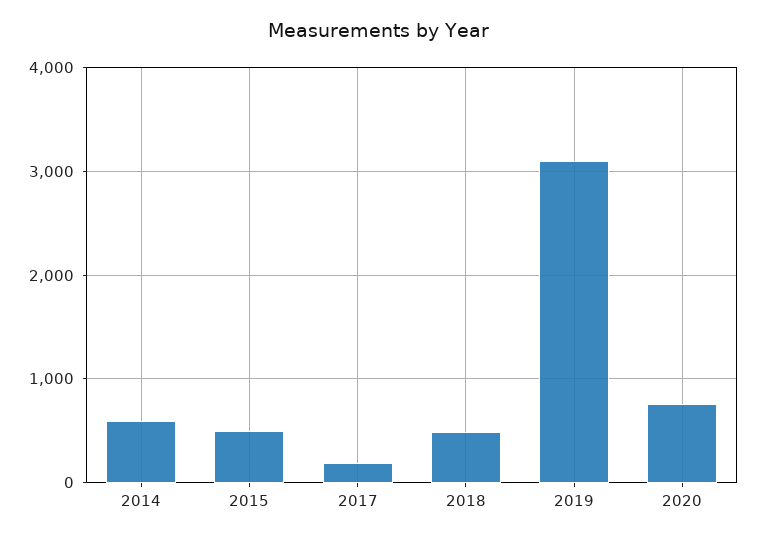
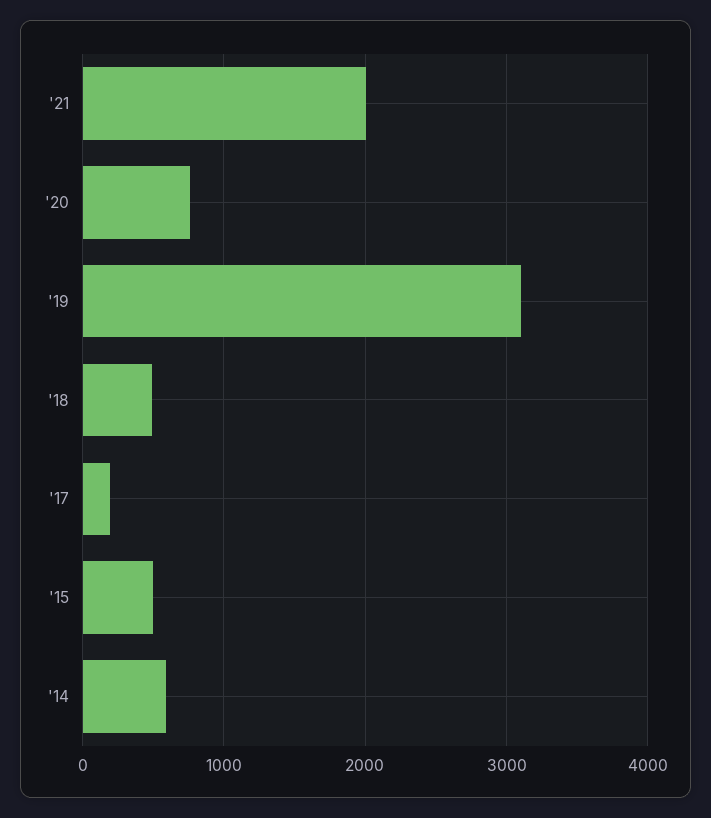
'21: none -> 2000

